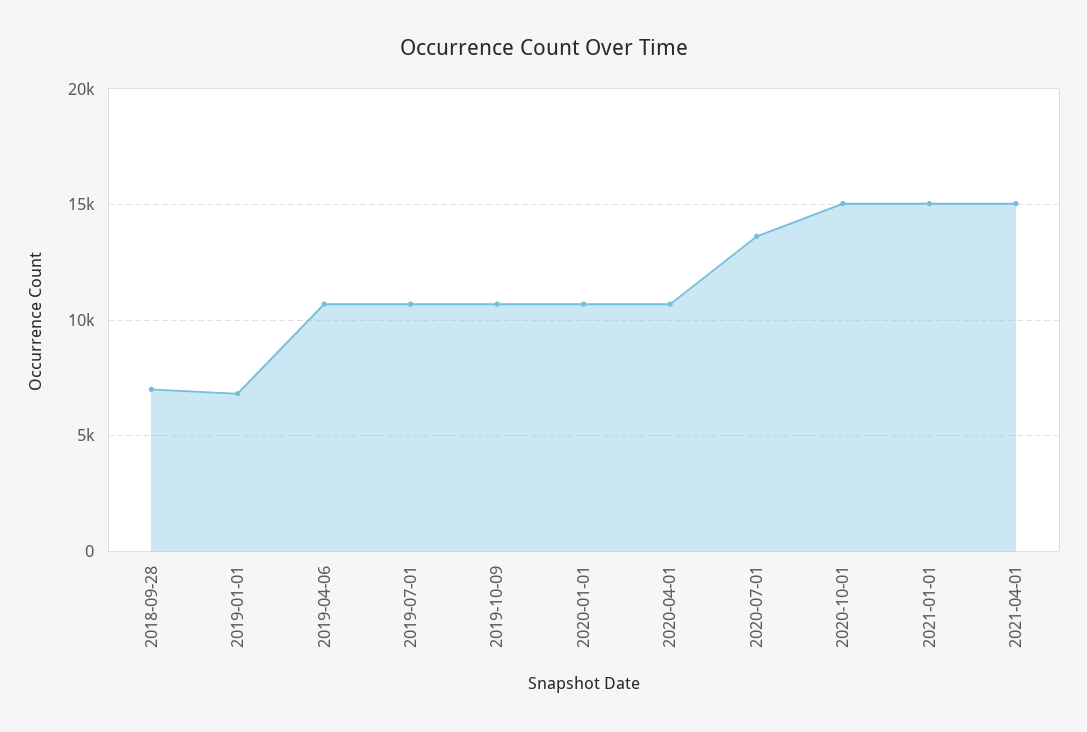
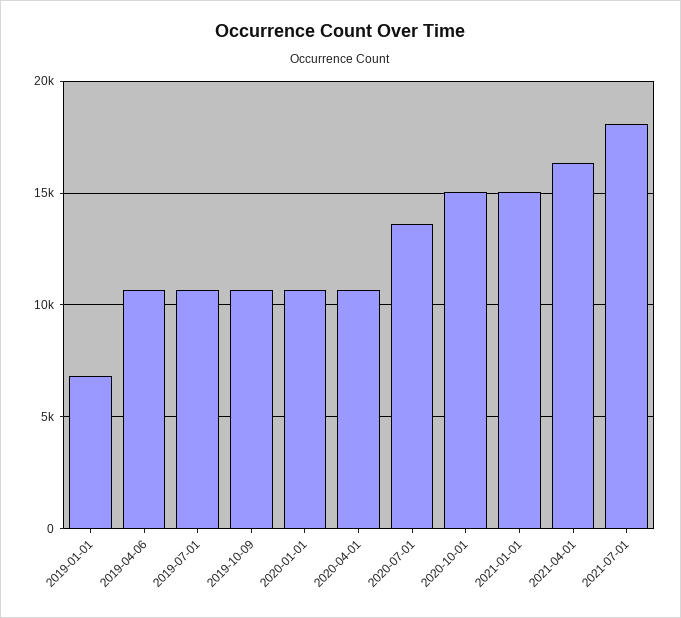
2018-09-28: 7000 -> none
2021-04-01: 15000 -> 16500
2021-07-01: none -> 18000

